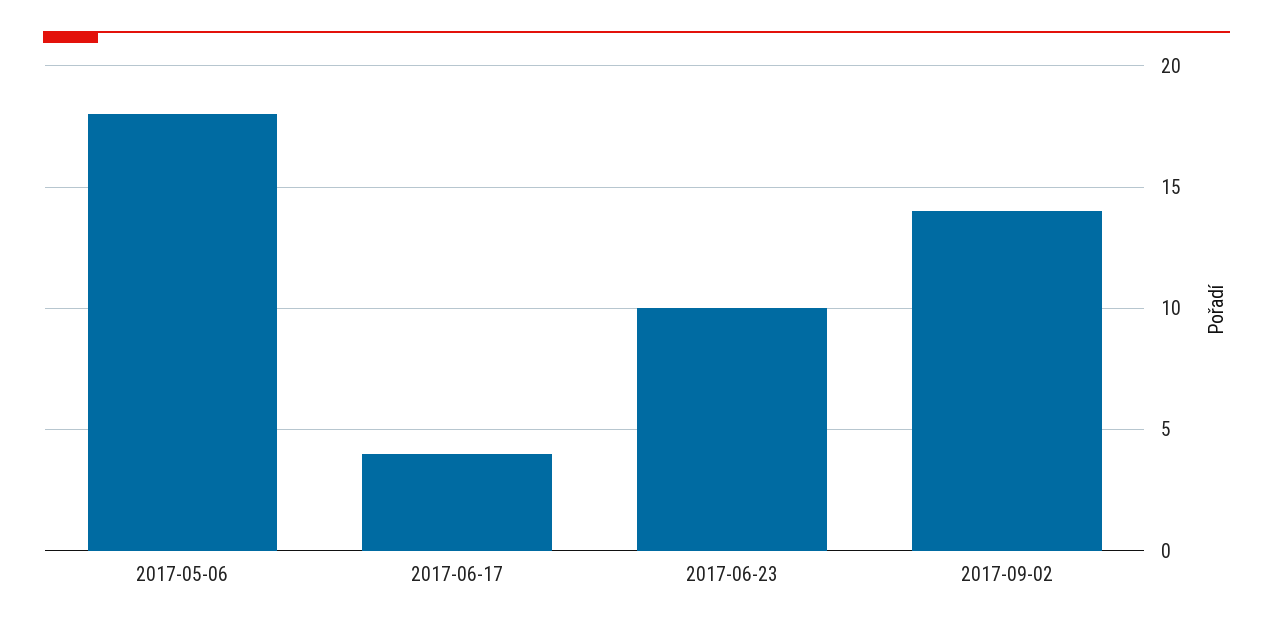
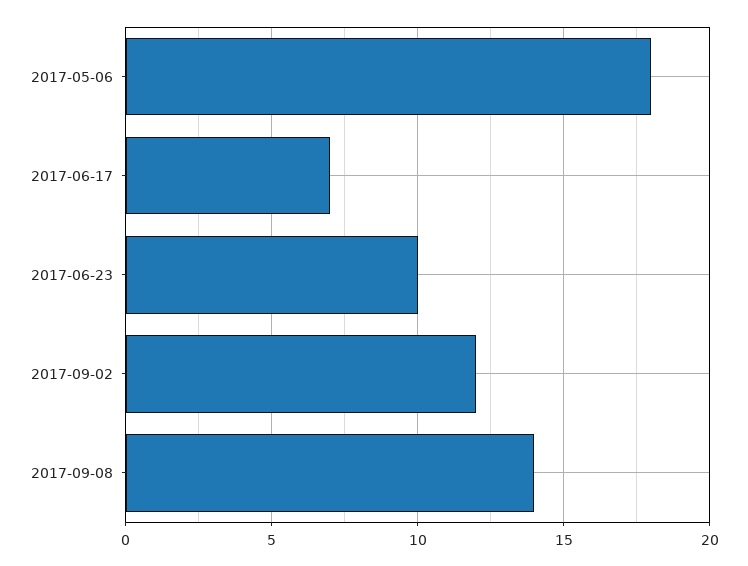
2017-06-17: 4 -> 7
2017-09-02: 14 -> 12
2017-09-08: none -> 14

